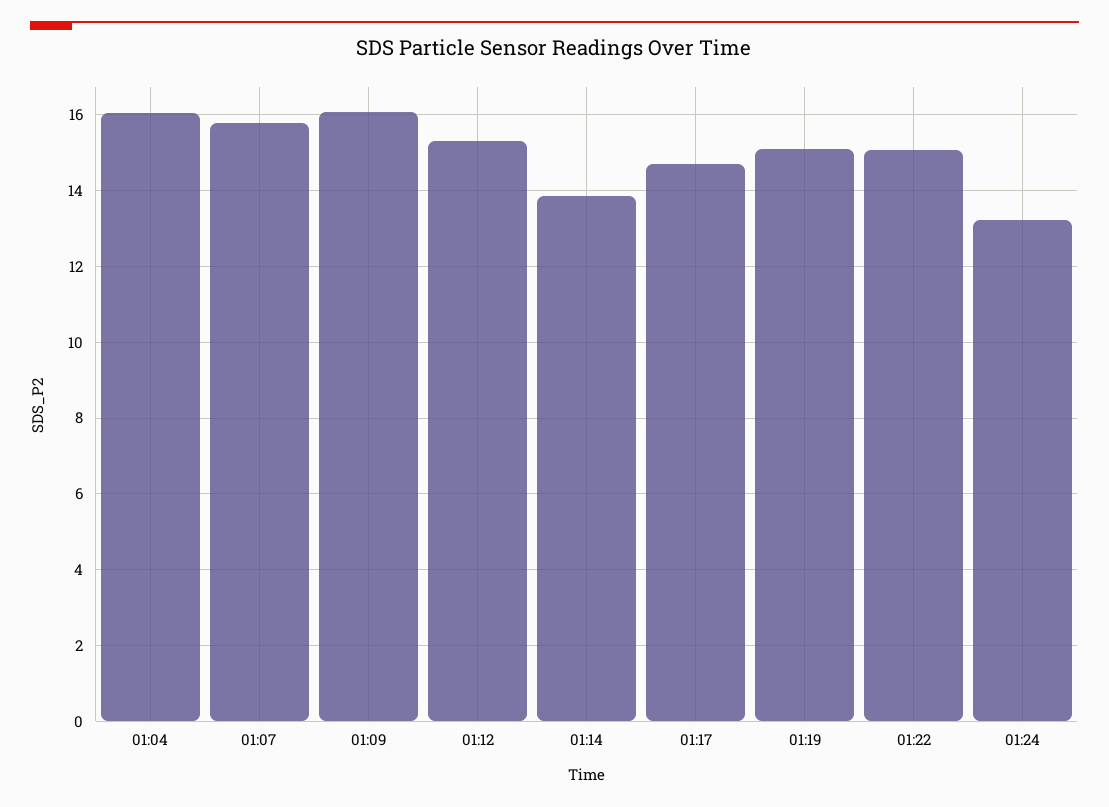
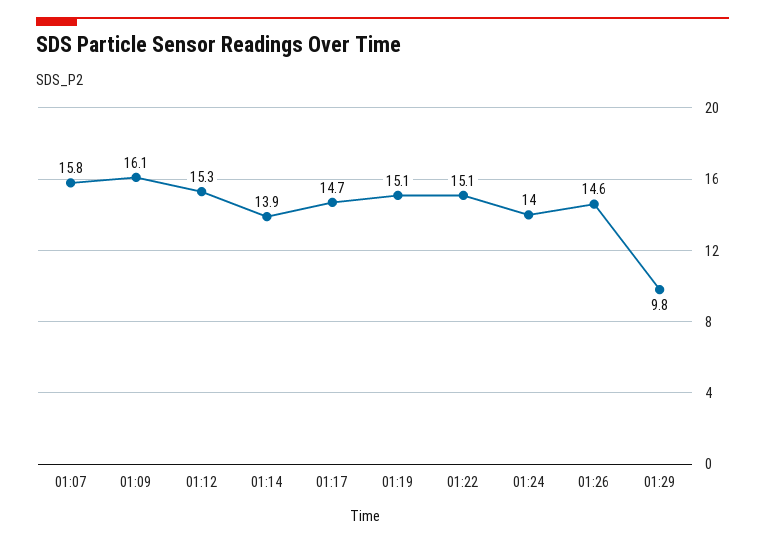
01:04: 16 -> none
01:24: 13.2 -> 14
01:26: none -> 14.6
01:29: none -> 9.8

